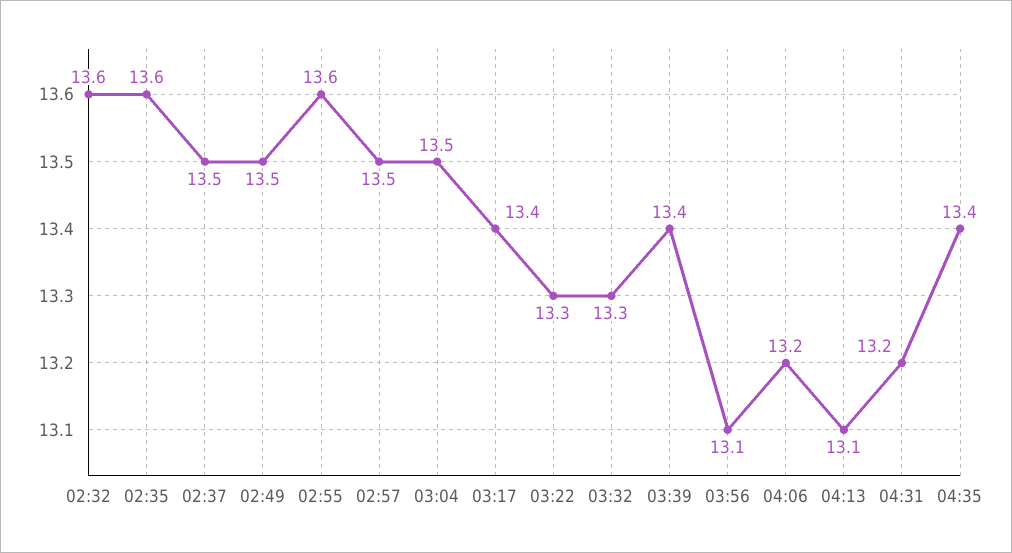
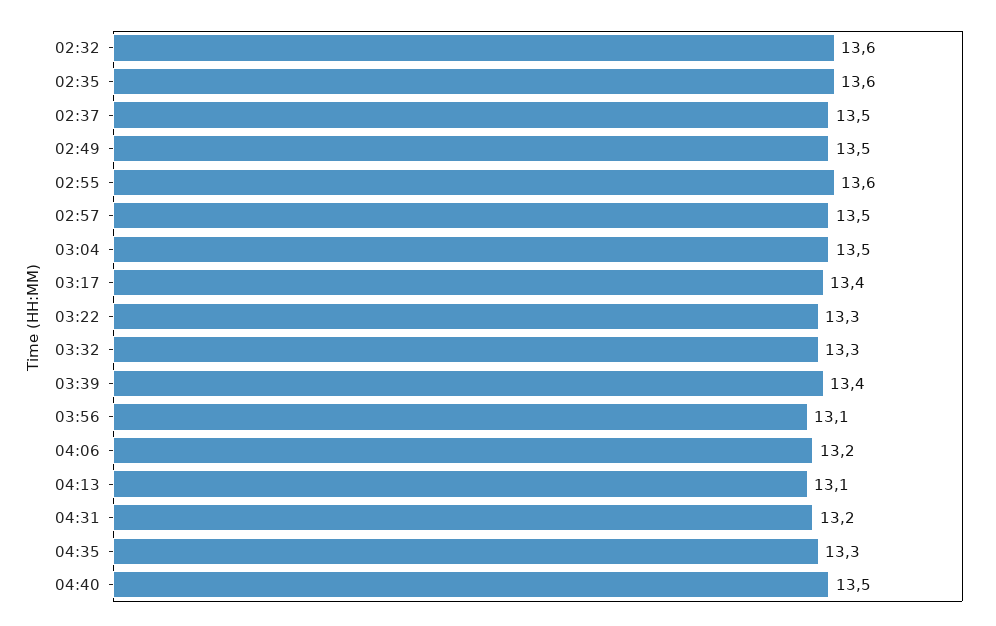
04:35: 13.4 -> 13.3
04:40: none -> 13.5

